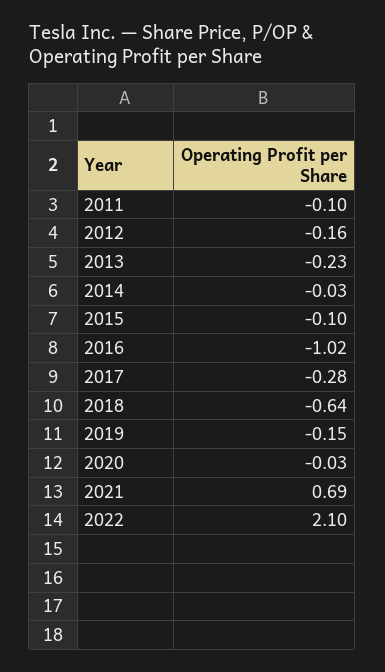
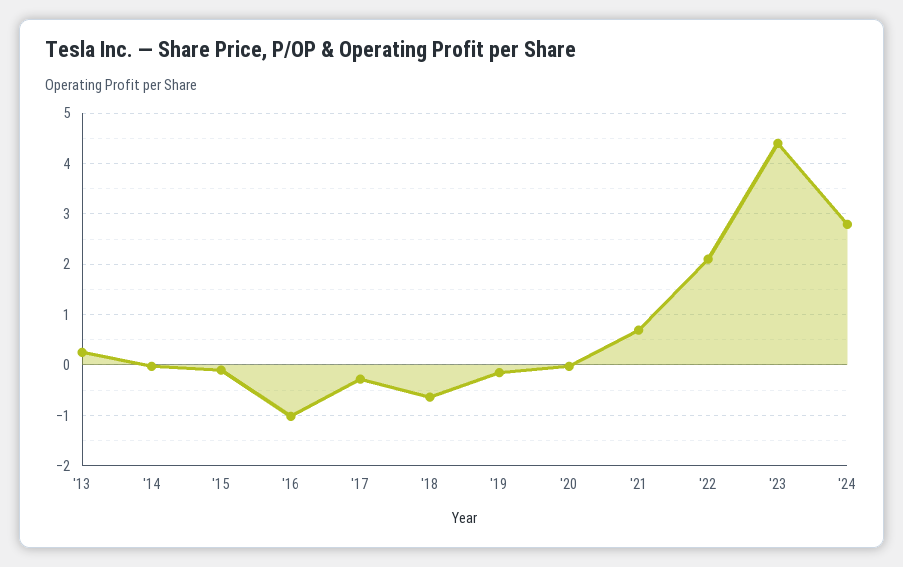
2011: -0.1 -> none
2012: -0.16 -> none
2013: -0.23 -> 0.2
'23: none -> 4.4
'24: none -> 2.8

